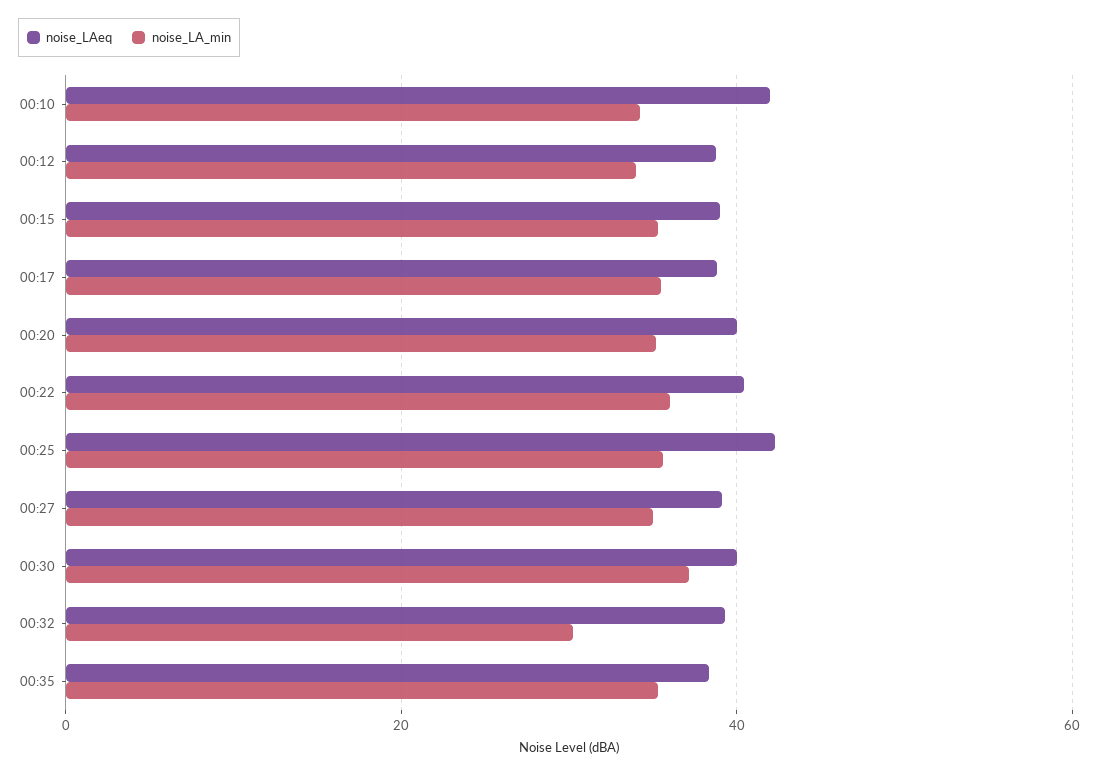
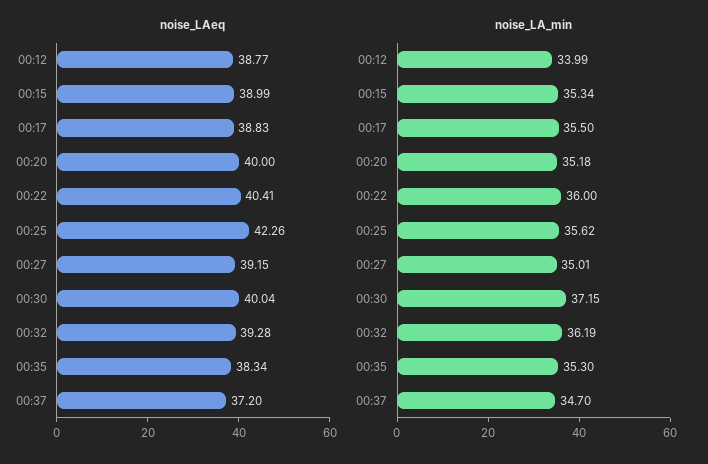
noise_LAeq, 00:10: 42 -> none
noise_LA_min, 00:10: 34 -> none
noise_LA_min, 00:32: 30 -> 36.19
noise_LAeq, 00:37: none -> 37.2
noise_LA_min, 00:37: none -> 34.7

